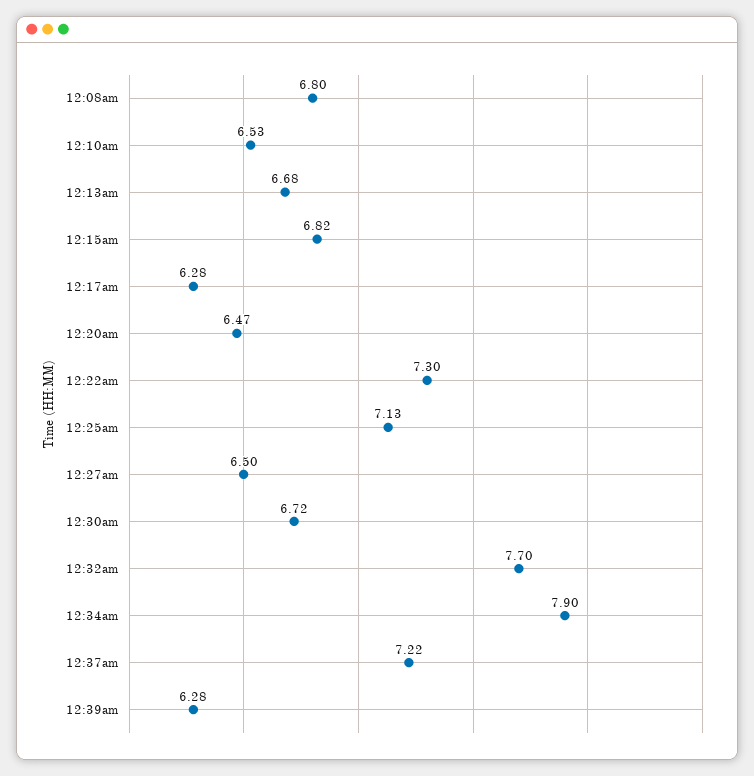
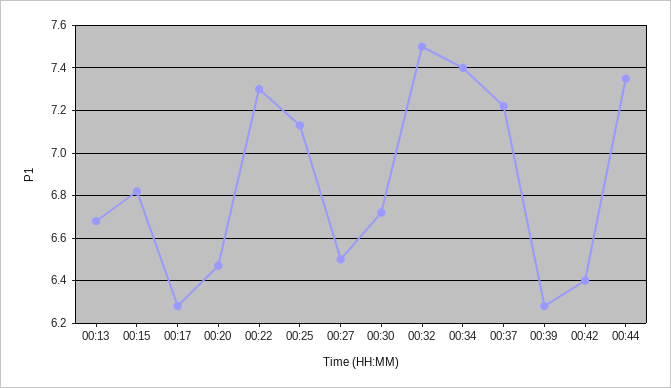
12:08am: 6.8 -> none
12:10am: 6.53 -> none
12:32am: 7.7 -> 7.5
12:34am: 7.9 -> 7.4
00:42: none -> 6.4
00:44: none -> 7.35

